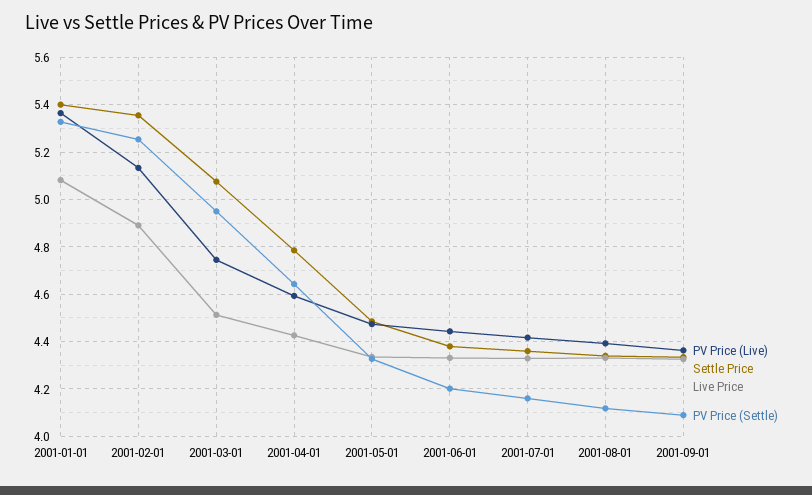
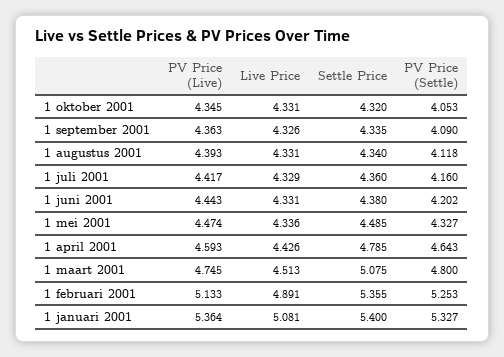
PV Price (Settle), 2001-03-01: 4.95 -> 4.8
PV Price (Live), 1 oktober 2001: none -> 4.345
Live Price, 1 oktober 2001: none -> 4.331
Settle Price, 1 oktober 2001: none -> 4.32
PV Price (Settle), 1 oktober 2001: none -> 4.053

